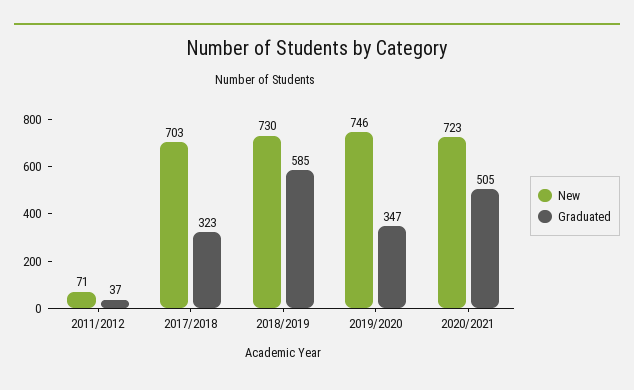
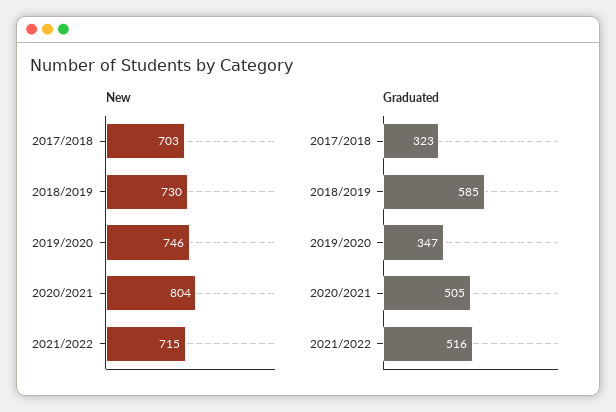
New, 2011/2012: 71 -> none
Graduated, 2011/2012: 37 -> none
New, 2020/2021: 723 -> 804
New, 2021/2022: none -> 715
Graduated, 2021/2022: none -> 516

